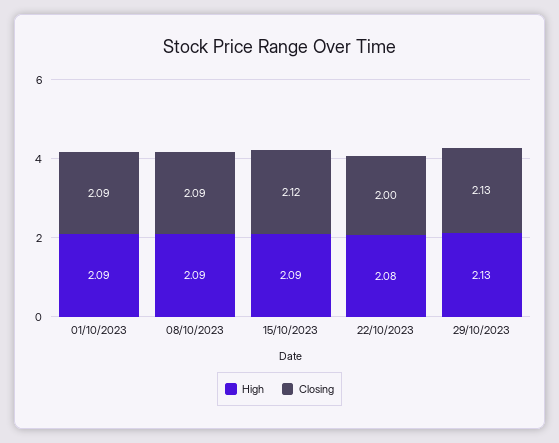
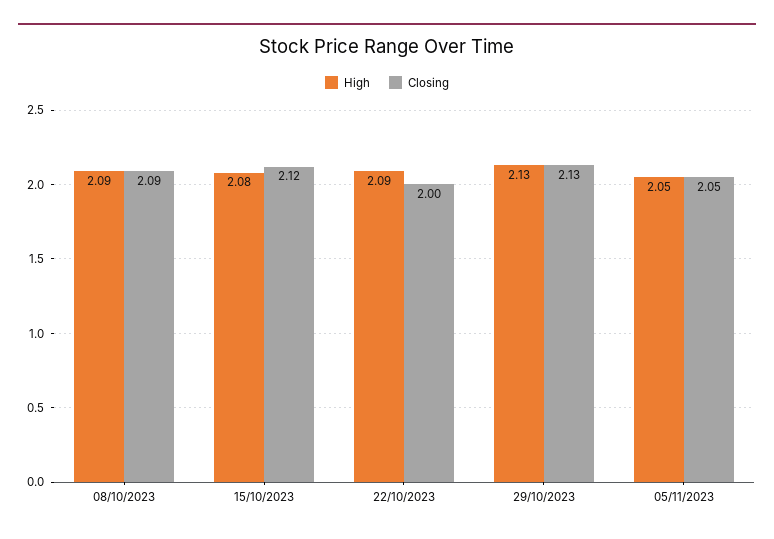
High, 01/10/2023: 2.09 -> none
Closing, 01/10/2023: 2.09 -> none
High, 15/10/2023: 2.09 -> 2.08
High, 22/10/2023: 2.08 -> 2.09
High, 05/11/2023: none -> 2.05
Closing, 05/11/2023: none -> 2.05

